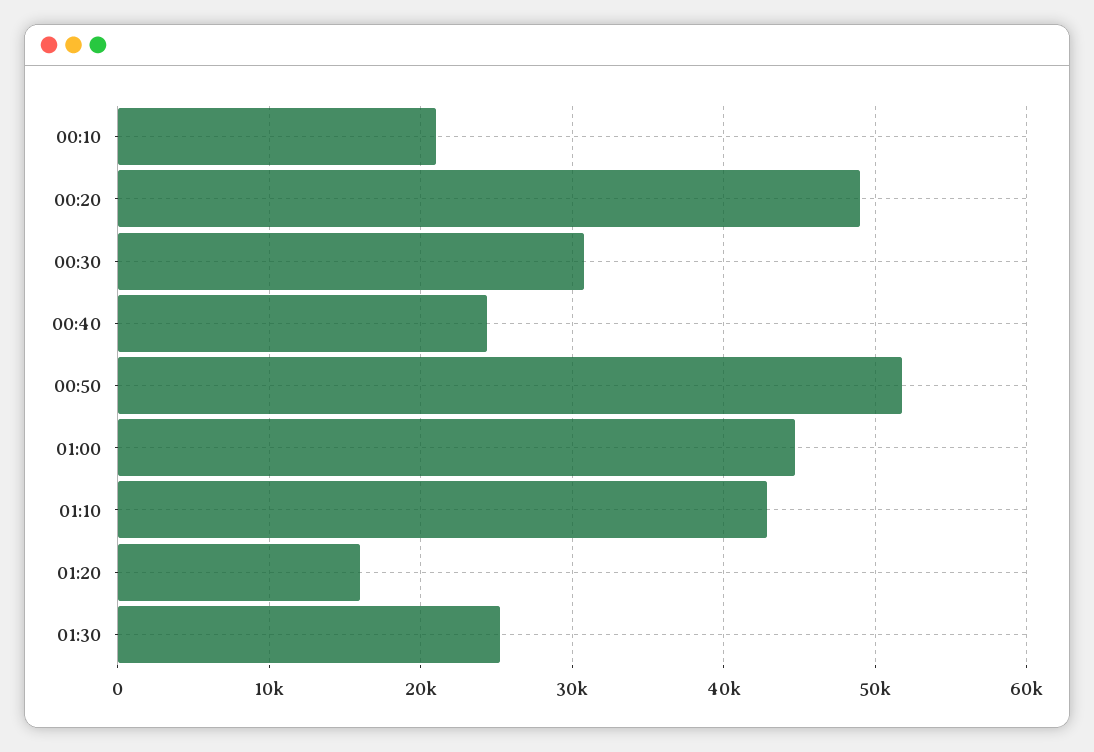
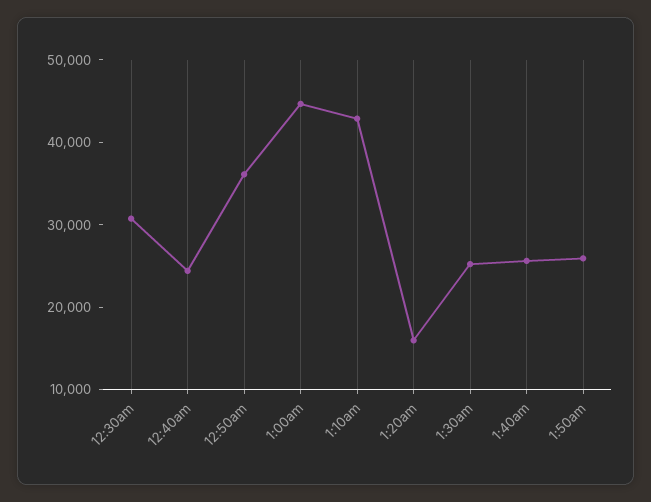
00:10: 21000 -> none
00:20: 49000 -> none
00:50: 52000 -> 36000
1:40am: none -> 26000
1:50am: none -> 26000

